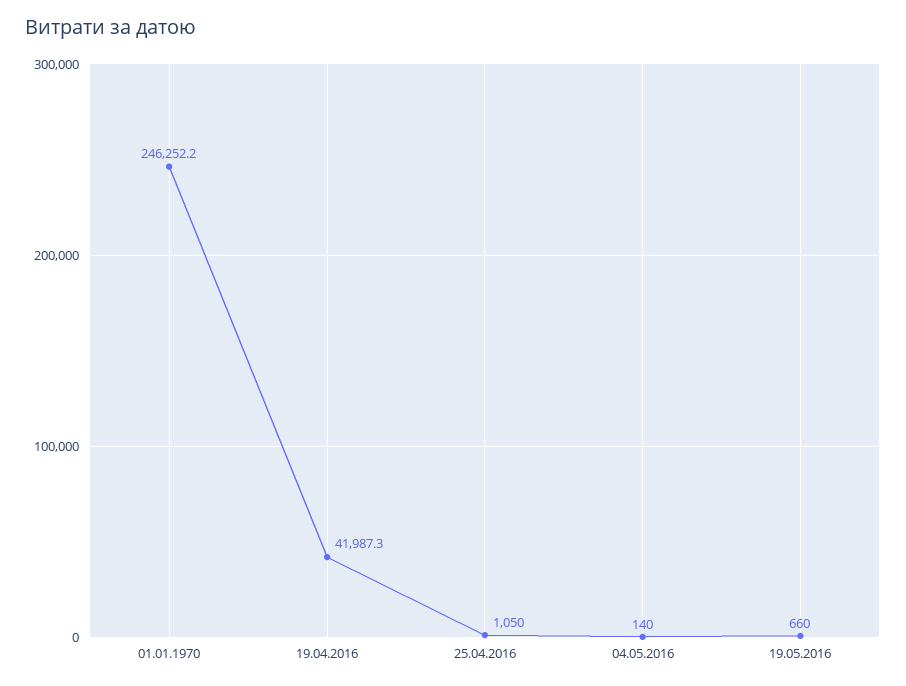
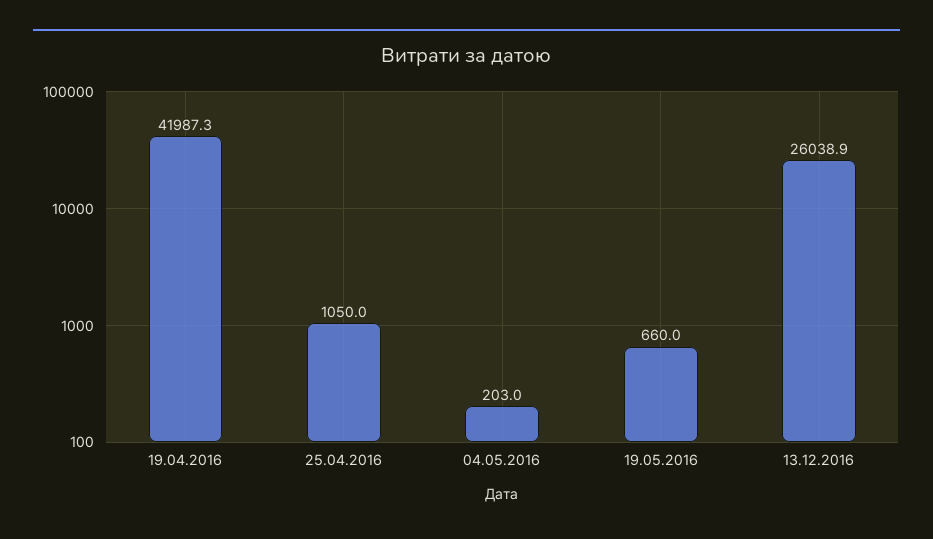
01.01.1970: 246252.2 -> none
04.05.2016: 140 -> 203
13.12.2016: none -> 26038.9

